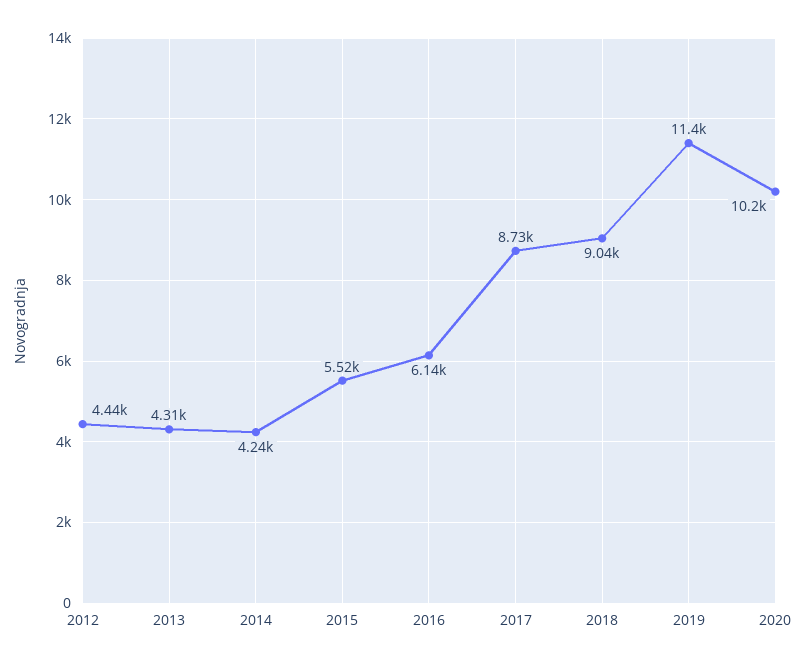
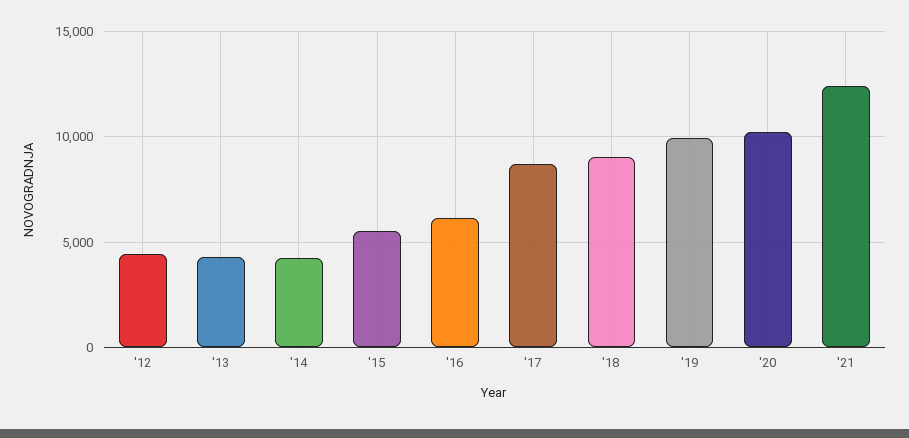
2019: 11400 -> 10000
'21: none -> 12500

